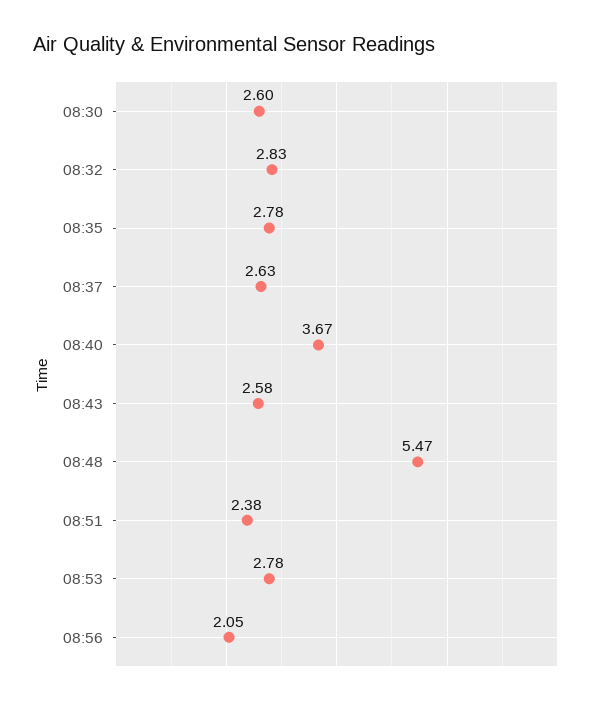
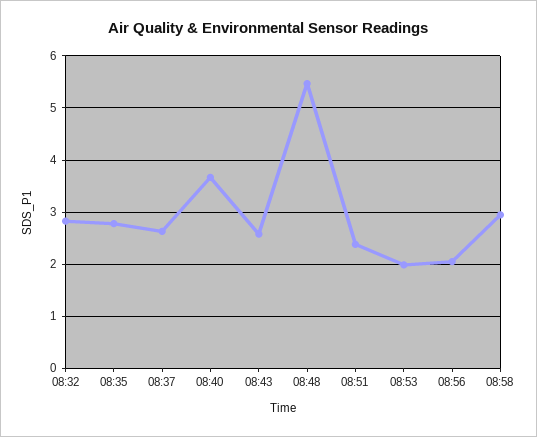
08:30: 2.6 -> none
08:53: 2.78 -> 2
08:58: none -> 3

